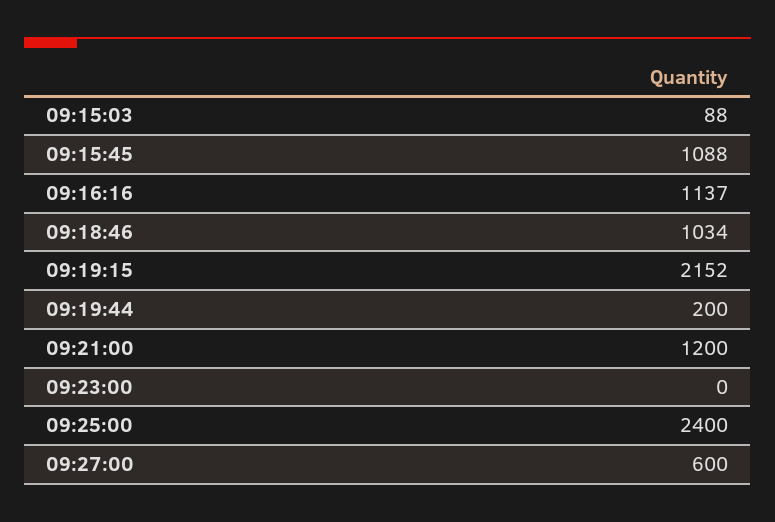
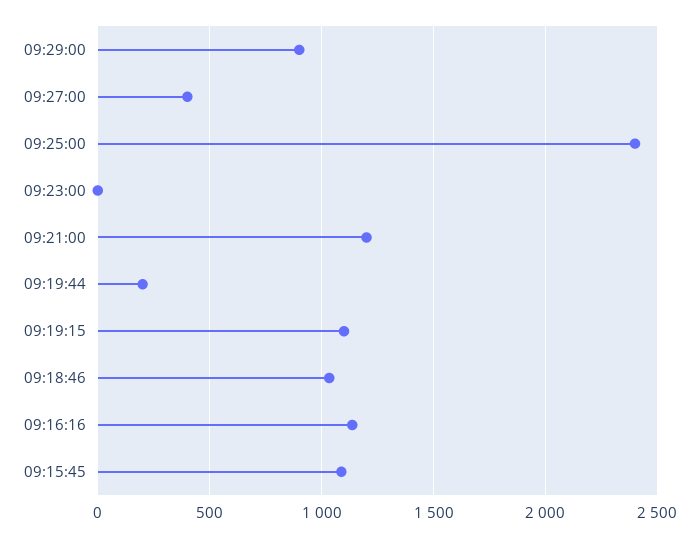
09:15:03: 88 -> none
09:19:15: 2152 -> 1100
09:27:00: 600 -> 400
09:29:00: none -> 900

